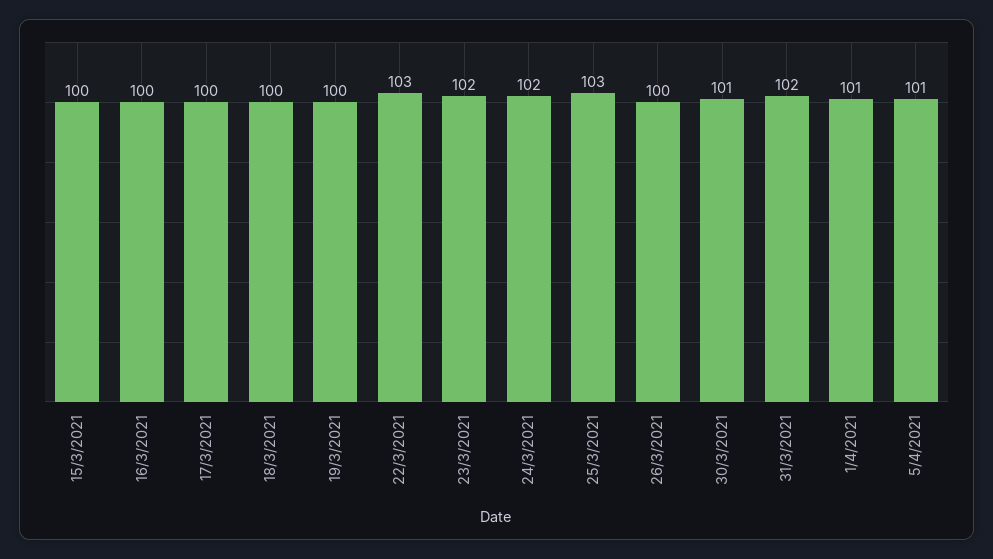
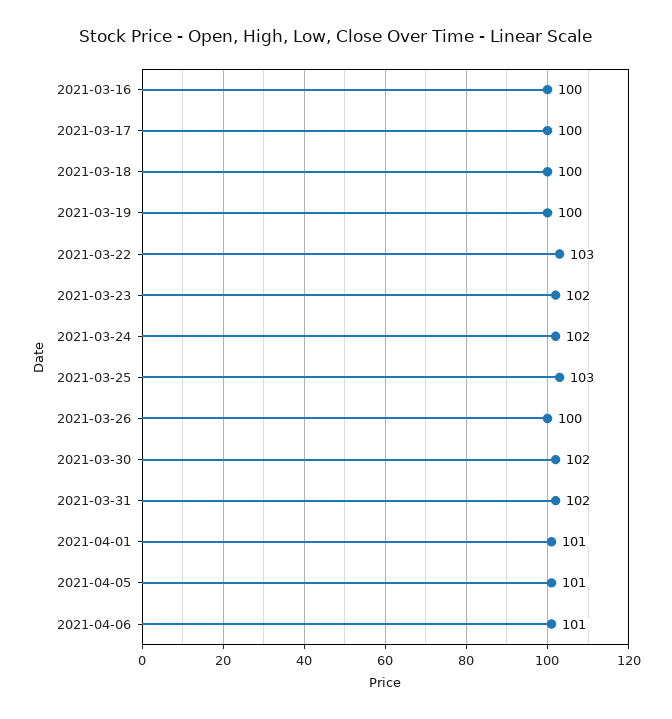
15/3/2021: 100 -> none
30/3/2021: 101 -> 102
2021-04-06: none -> 101

